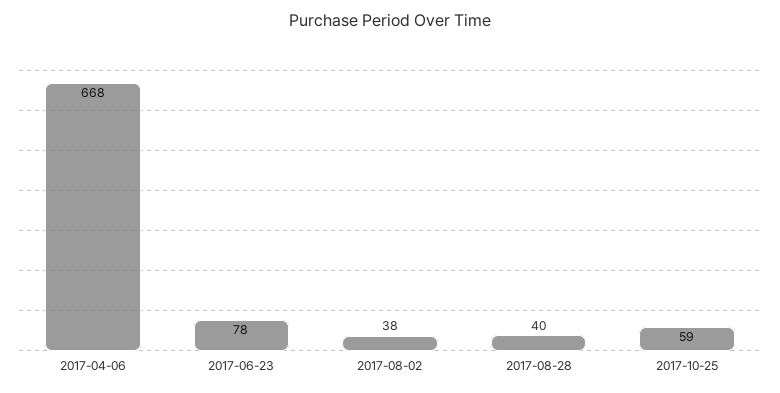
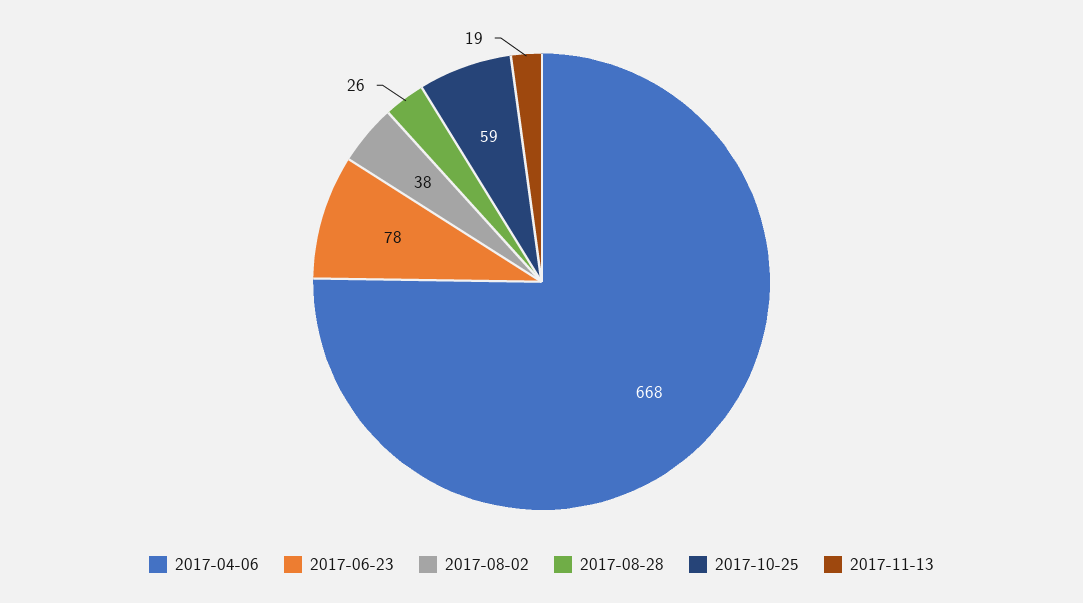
2017-08-28: 40 -> 26
2017-11-13: none -> 19

